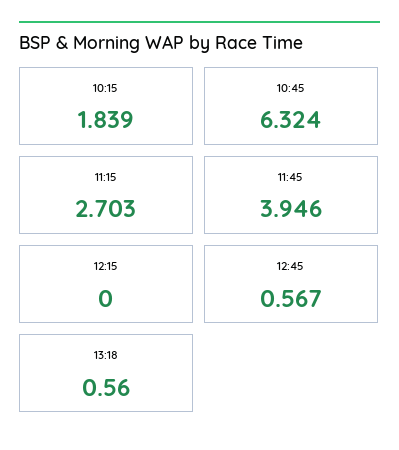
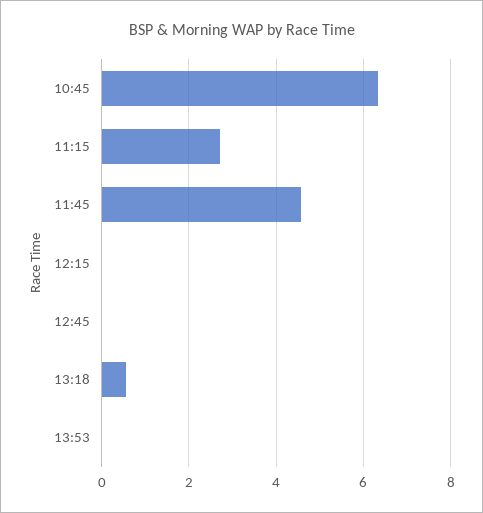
10:15: 1.839 -> none
11:45: 3.946 -> 4.6
12:45: 0.567 -> 0
13:53: none -> 0

